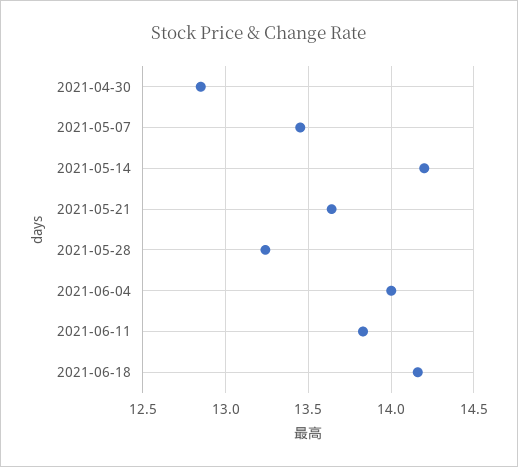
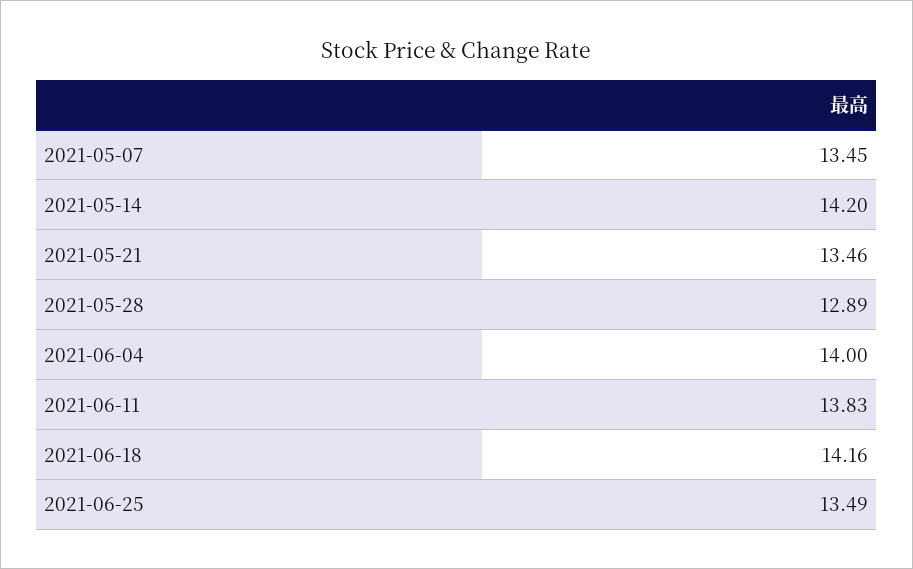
2021-04-30: 12.85 -> none
2021-05-21: 13.65 -> 13.46
2021-05-28: 13.25 -> 12.89
2021-06-25: none -> 13.49

